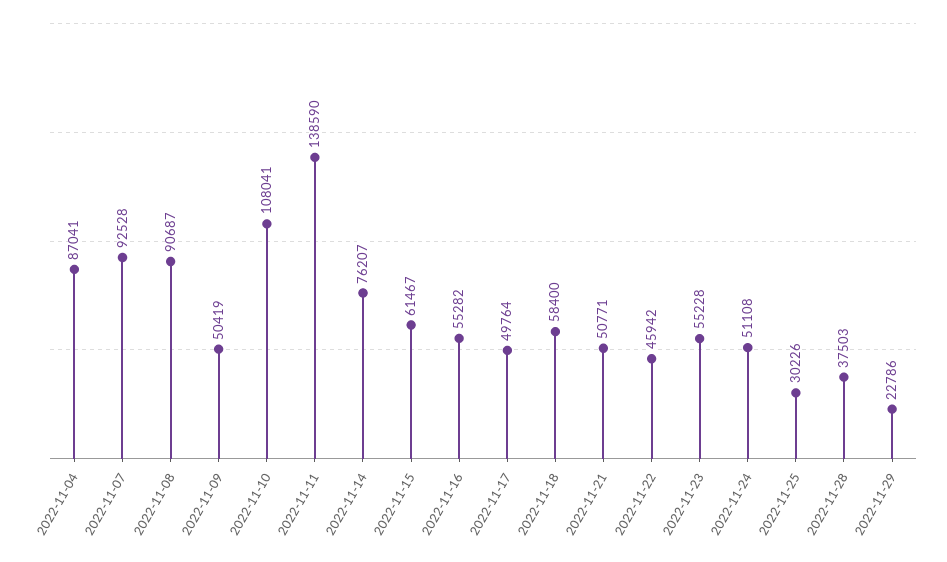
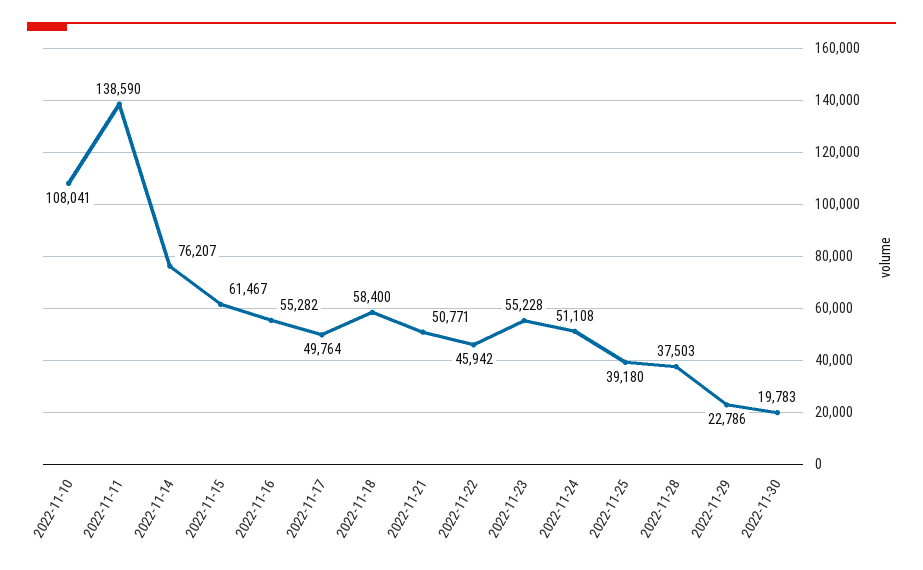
2022-11-04: 87041 -> none
2022-11-07: 92528 -> none
2022-11-08: 90687 -> none
2022-11-09: 50419 -> none
2022-11-25: 30226 -> 39180
2022-11-30: none -> 19783

